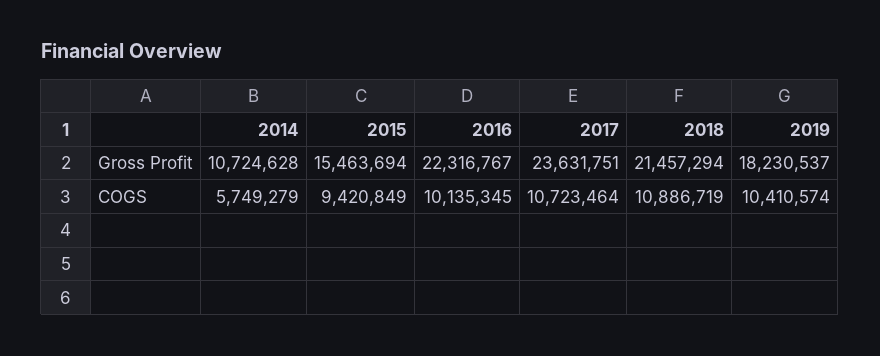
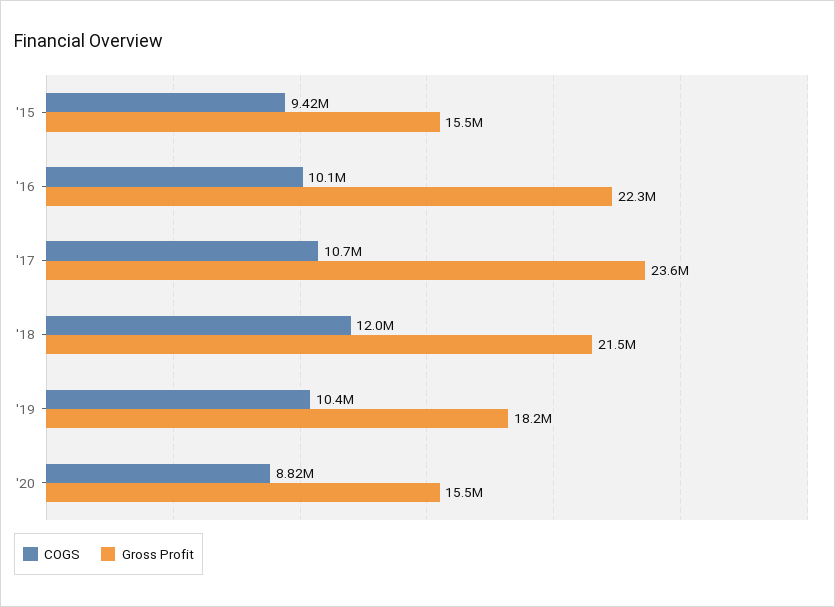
Gross Profit, 2014: 10724628 -> none
COGS, 2014: 5749279 -> none
COGS, 2018: 10886719 -> 12000000
COGS, '20: none -> 8820000
Gross Profit, '20: none -> 15500000

